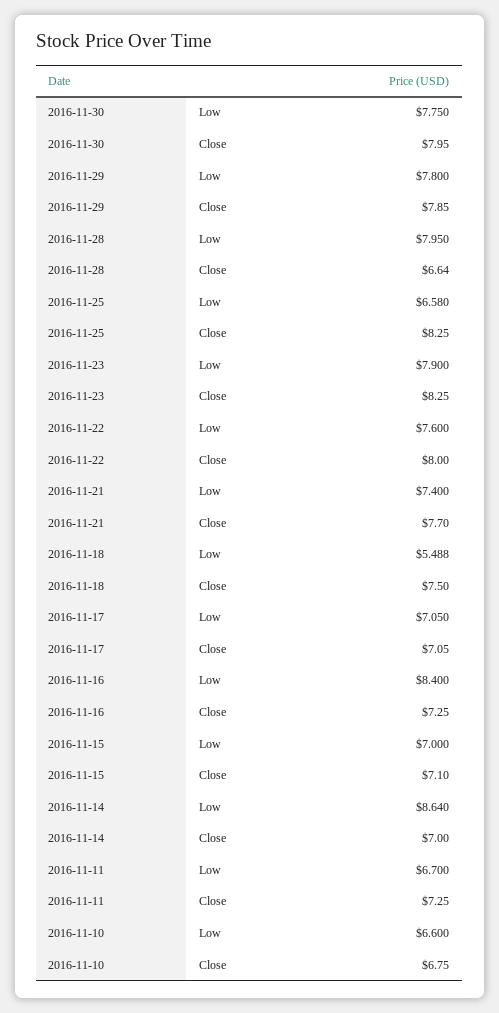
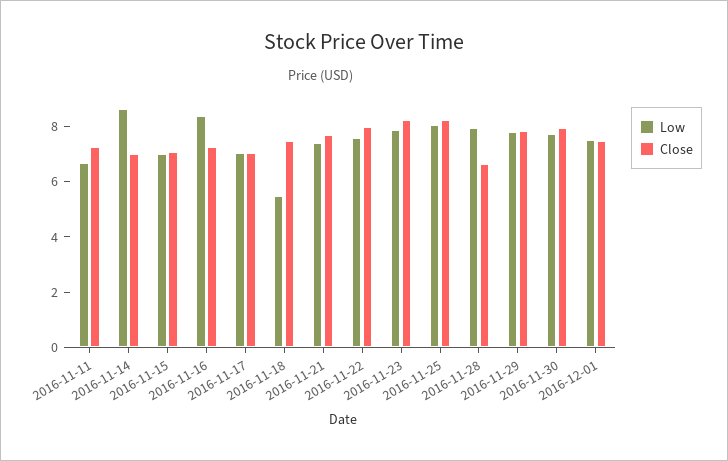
Low, 2016-11-25: 6.58 -> 8
Low, 2016-11-10: 6.6 -> none
Close, 2016-11-10: 6.75 -> none
Low, 2016-12-01: none -> 7.5
Close, 2016-12-01: none -> 7.5

